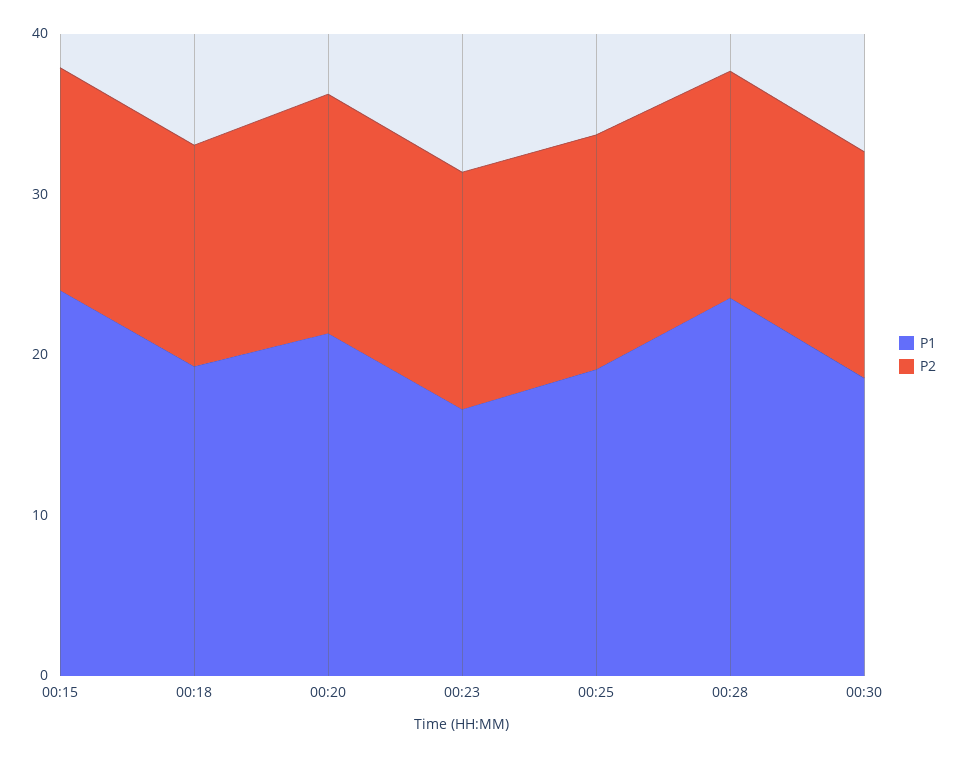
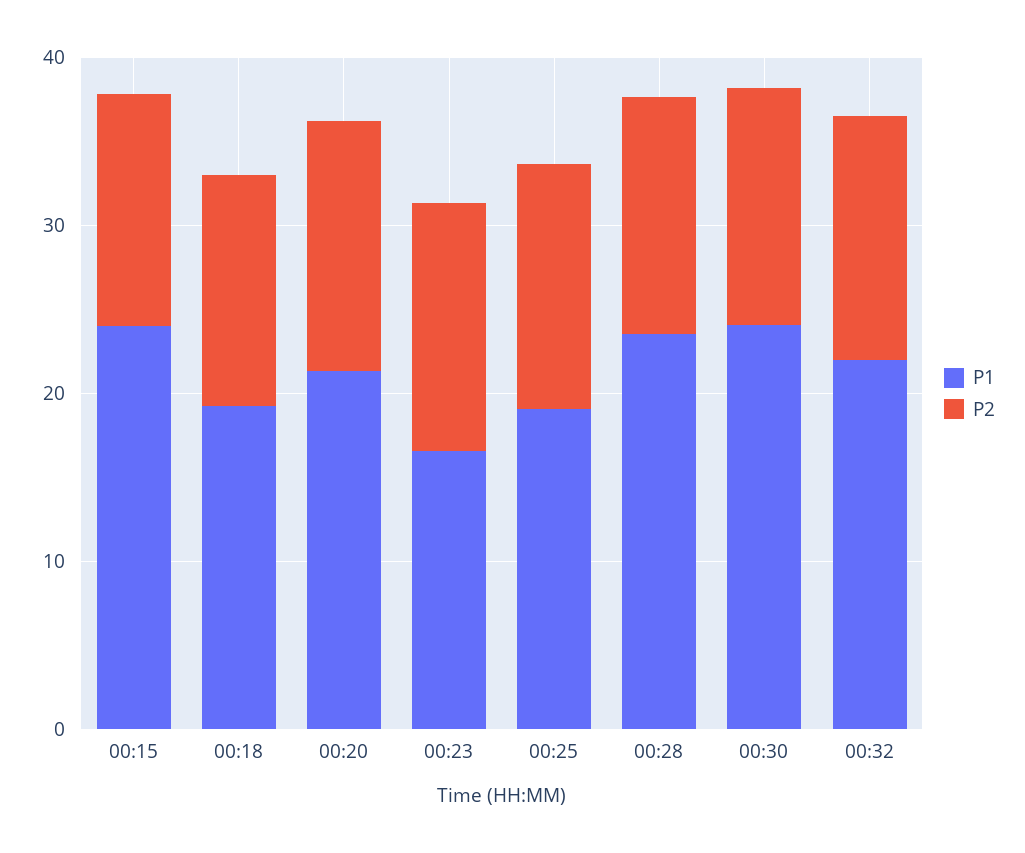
P1, 00:30: 18 -> 24
P1, 00:32: none -> 22
P2, 00:32: none -> 14

